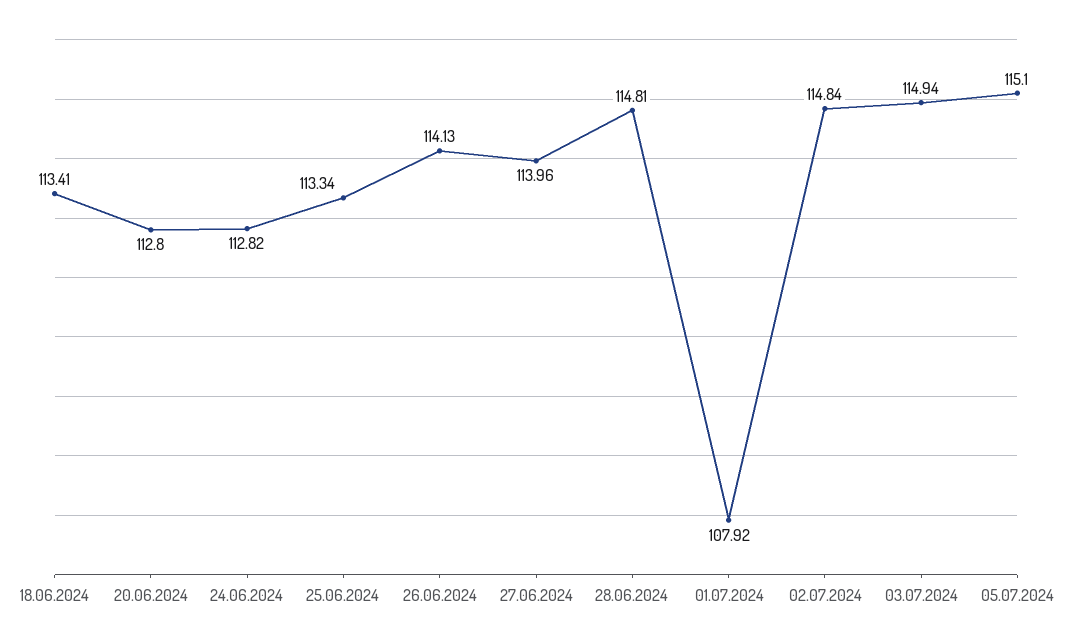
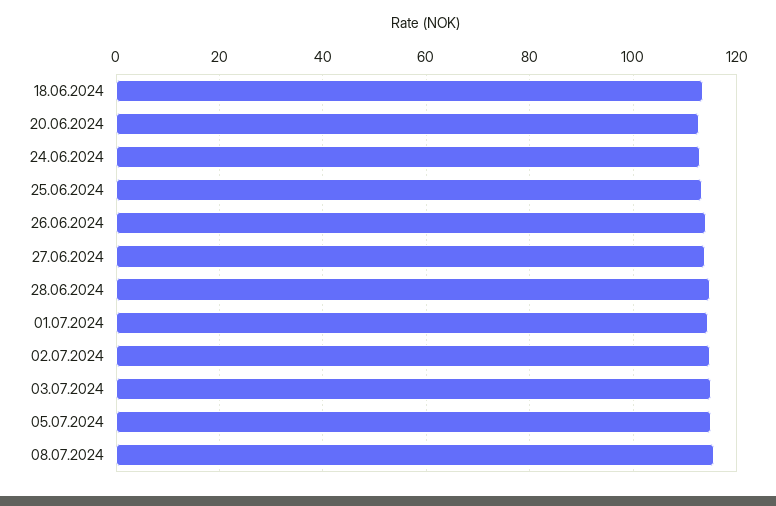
01.07.2024: 107.92 -> 114
08.07.2024: none -> 116

